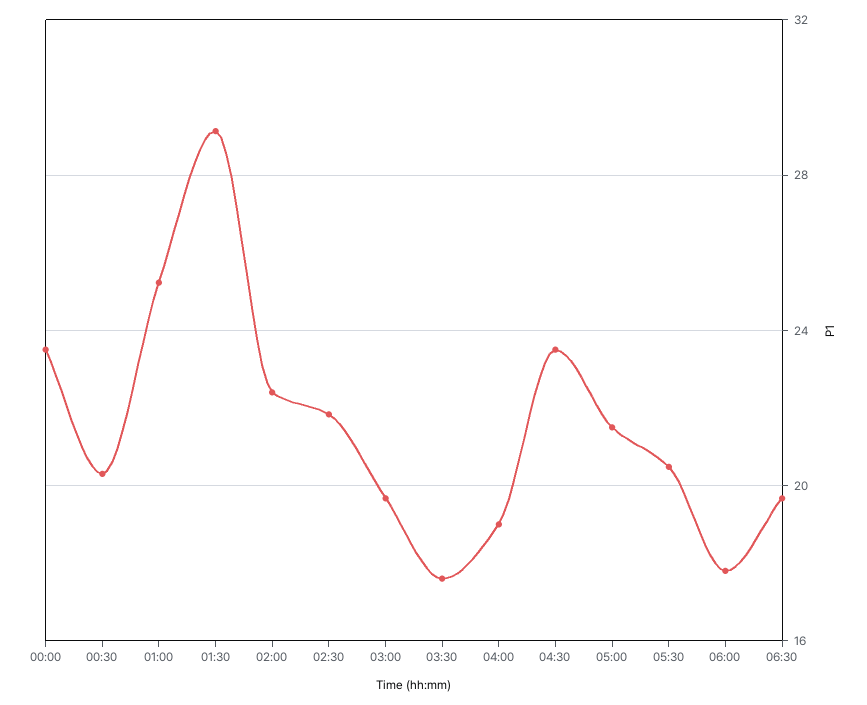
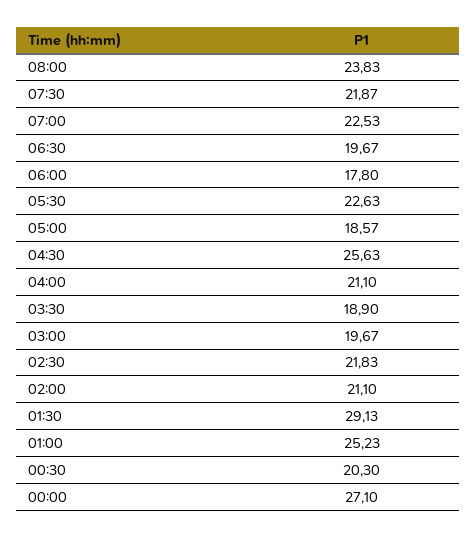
00:00: 23.5 -> 27.1
02:00: 22.5 -> 21.1
03:30: 17.5 -> 18.9
04:00: 19 -> 21.1
04:30: 23.5 -> 25.63
05:00: 21.5 -> 18.57
05:30: 20.5 -> 22.63
08:00: none -> 23.83
07:30: none -> 21.87
07:00: none -> 22.53

